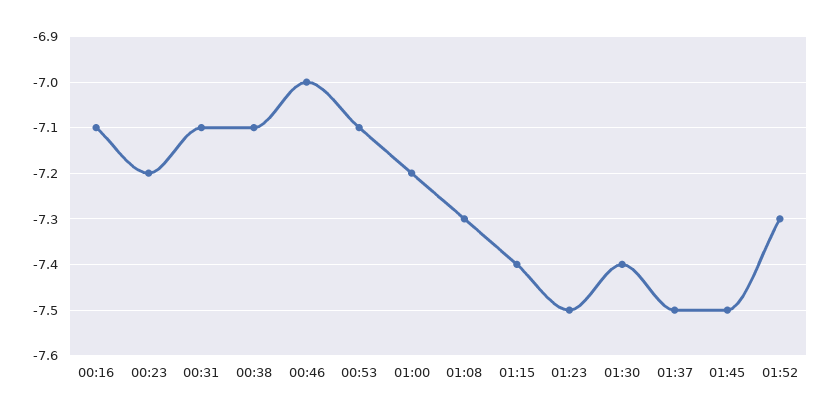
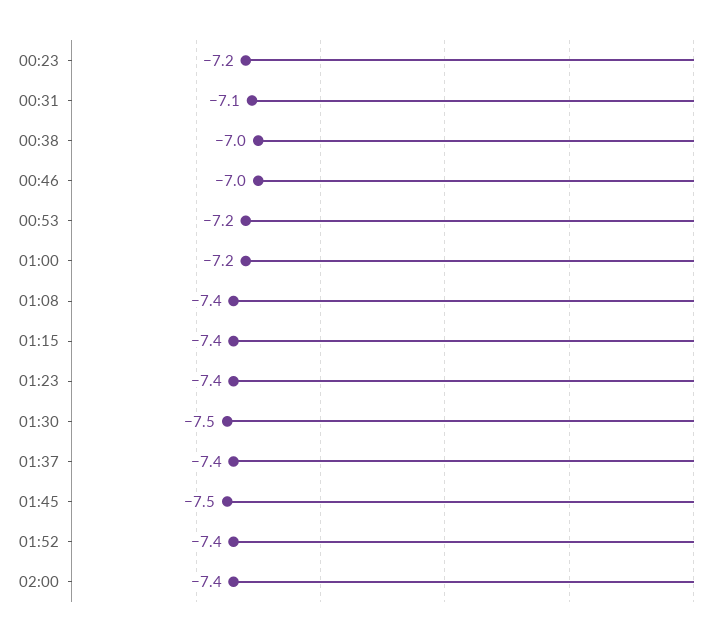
00:16: -7.1 -> none
00:38: -7.1 -> -7
00:53: -7.1 -> -7.2
01:08: -7.3 -> -7.4
01:23: -7.5 -> -7.4
01:30: -7.4 -> -7.5
01:37: -7.5 -> -7.4
01:52: -7.3 -> -7.4
02:00: none -> -7.4

